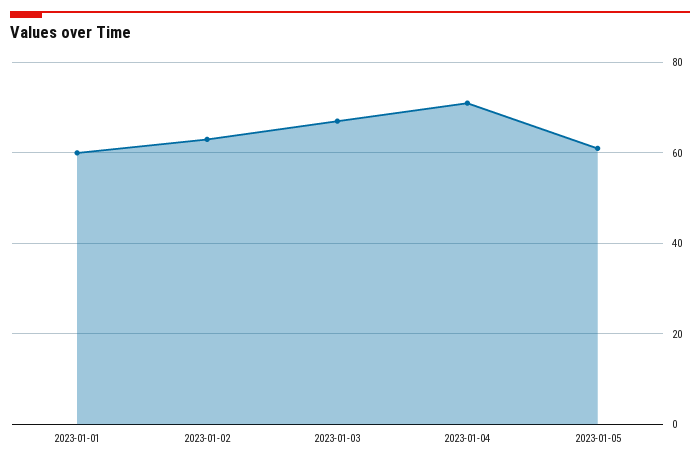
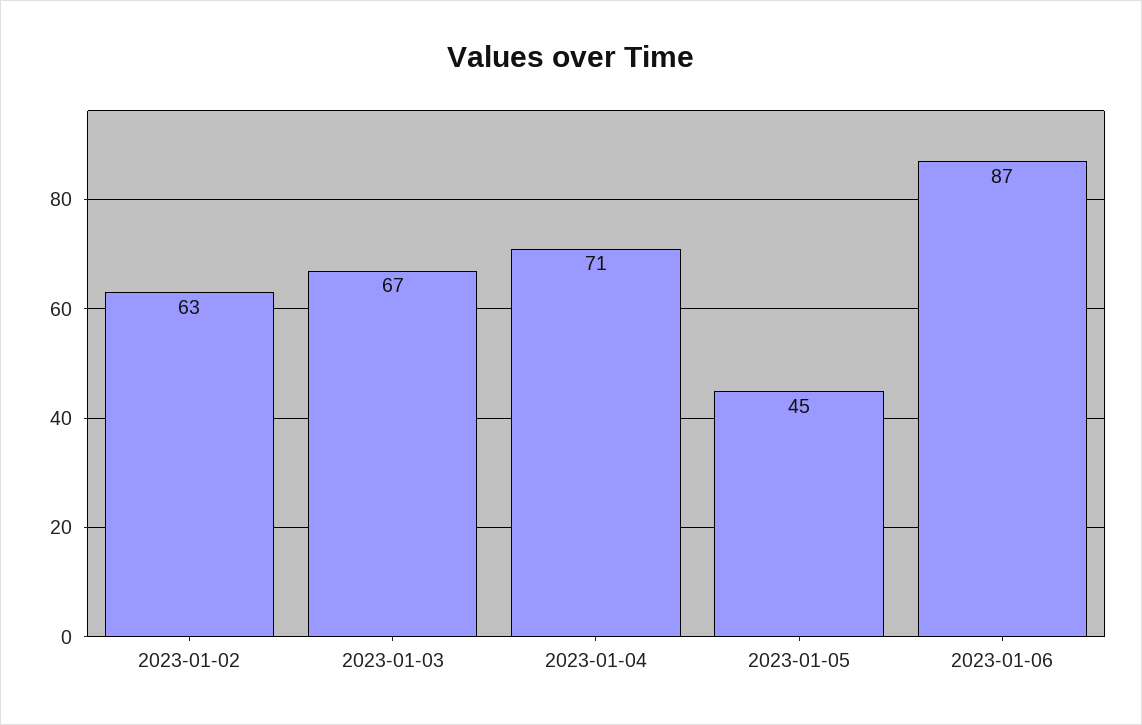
2023-01-01: 60 -> none
2023-01-05: 60 -> 45
2023-01-06: none -> 87

